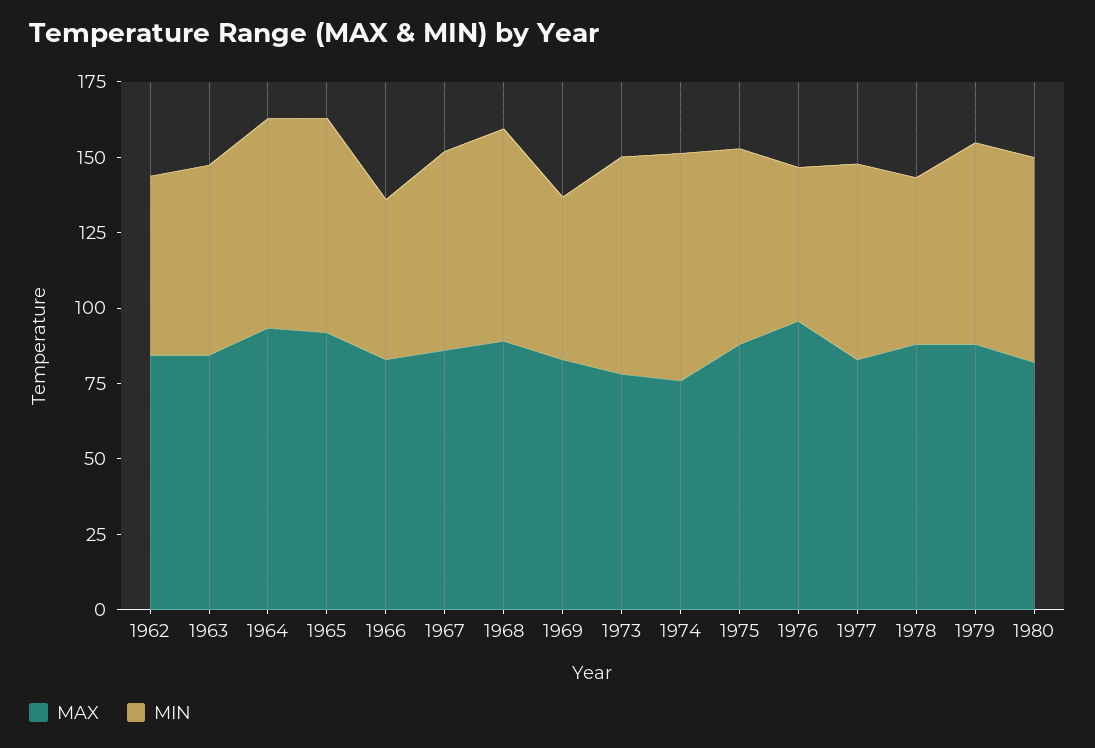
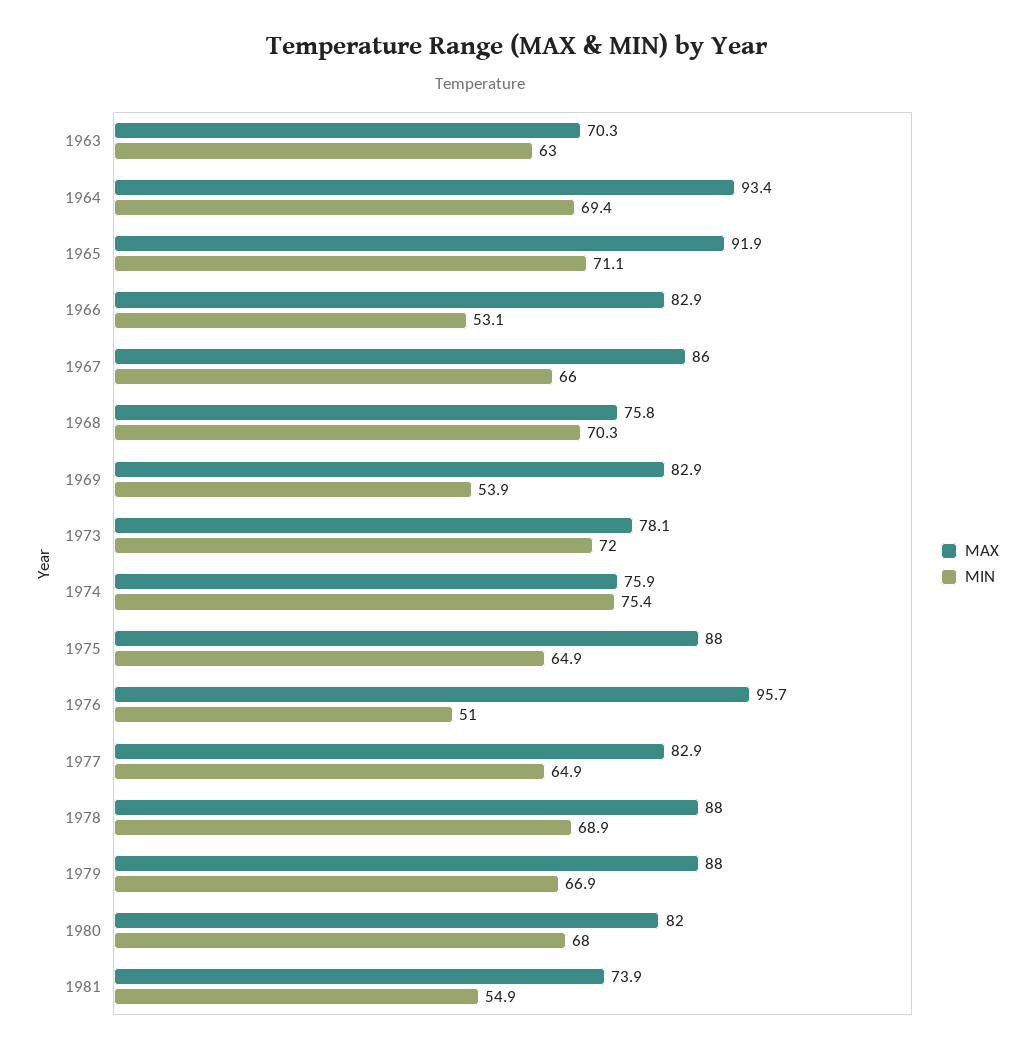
MAX, 1962: 85 -> none
MIN, 1962: 60 -> none
MAX, 1963: 85 -> 70.3
MAX, 1968: 90 -> 75.8
MIN, 1978: 55 -> 68.9
MAX, 1981: none -> 73.9
MIN, 1981: none -> 54.9

